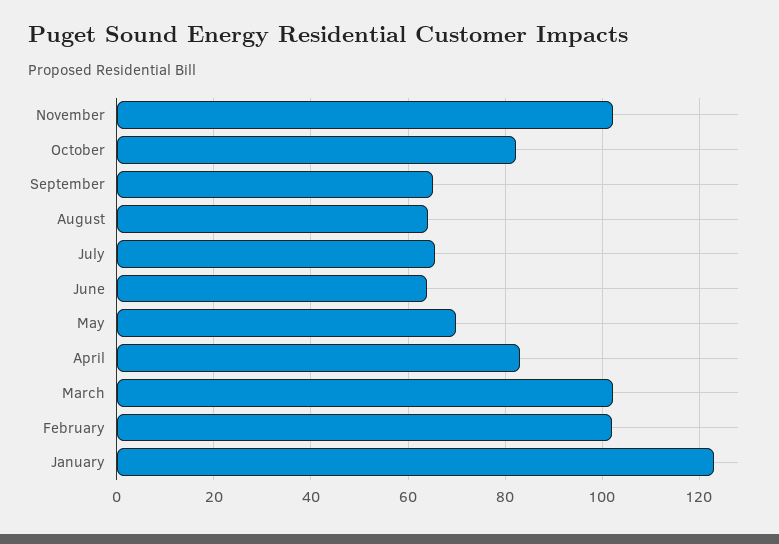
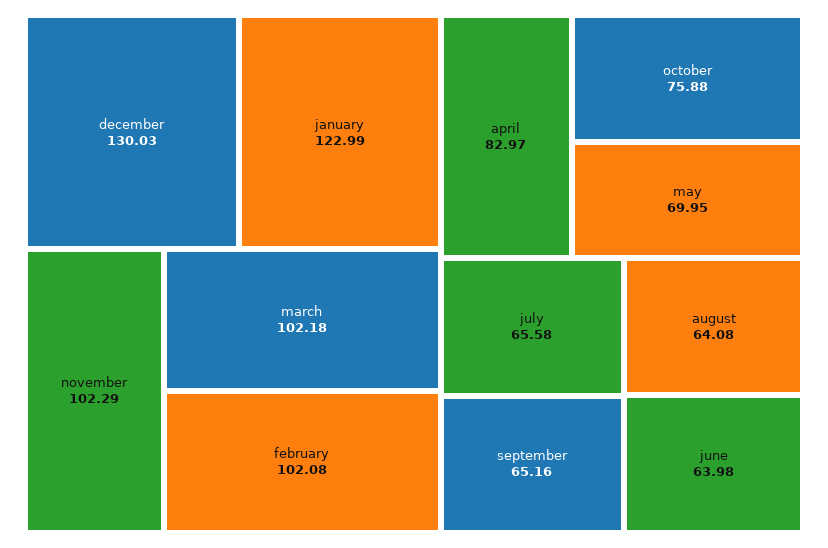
October: 82 -> 75.88
december: none -> 130.03

